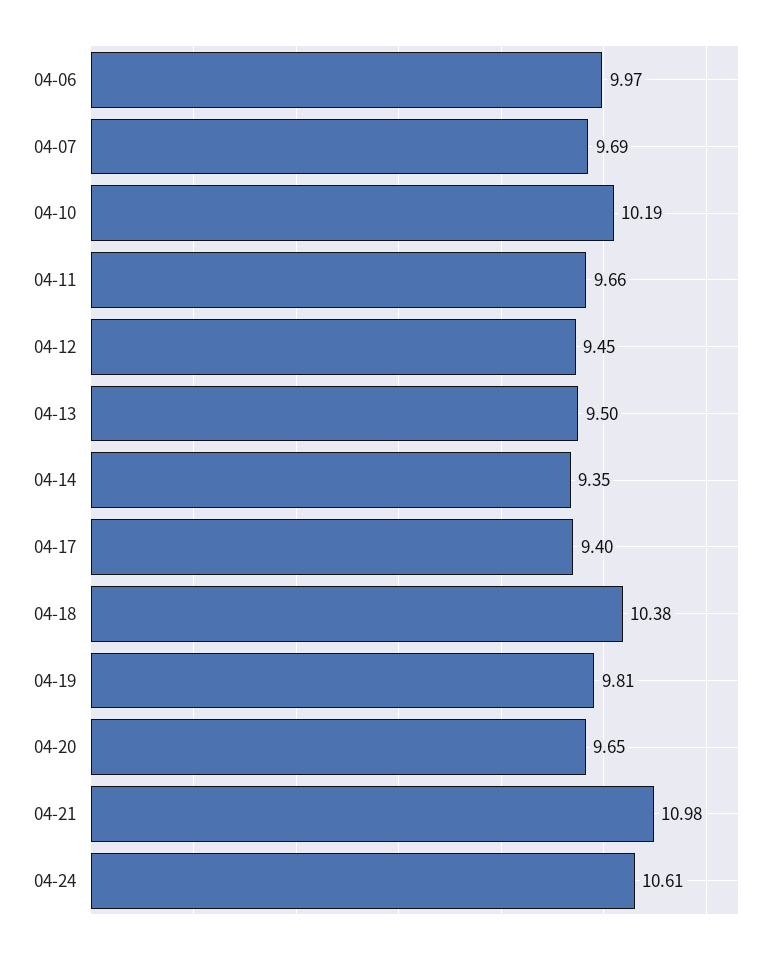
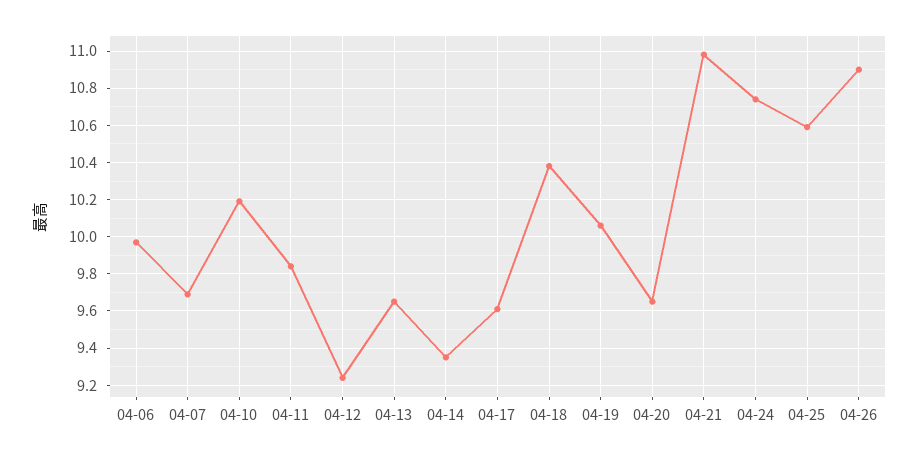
04-11: 9.66 -> 9.85
04-12: 9.45 -> 9.25
04-13: 9.5 -> 9.65
04-17: 9.4 -> 9.6
04-19: 9.81 -> 10.05
04-24: 10.61 -> 10.75
04-25: none -> 10.6
04-26: none -> 10.9

